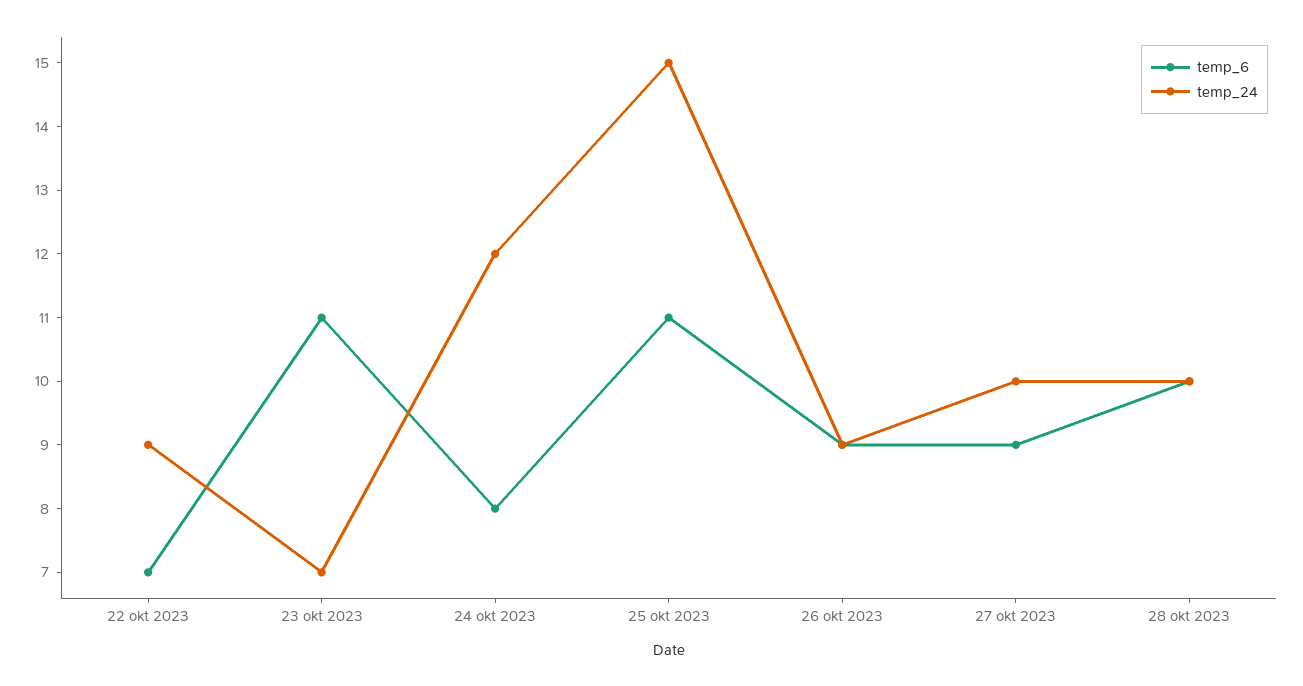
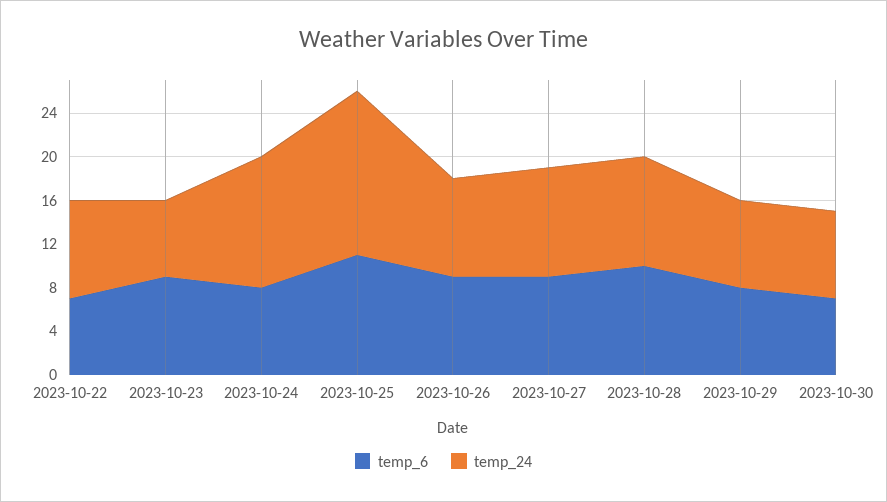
temp_6, 23 okt 2023: 11 -> 9
temp_6, 2023-10-29: none -> 8
temp_24, 2023-10-29: none -> 8
temp_6, 2023-10-30: none -> 7
temp_24, 2023-10-30: none -> 8

